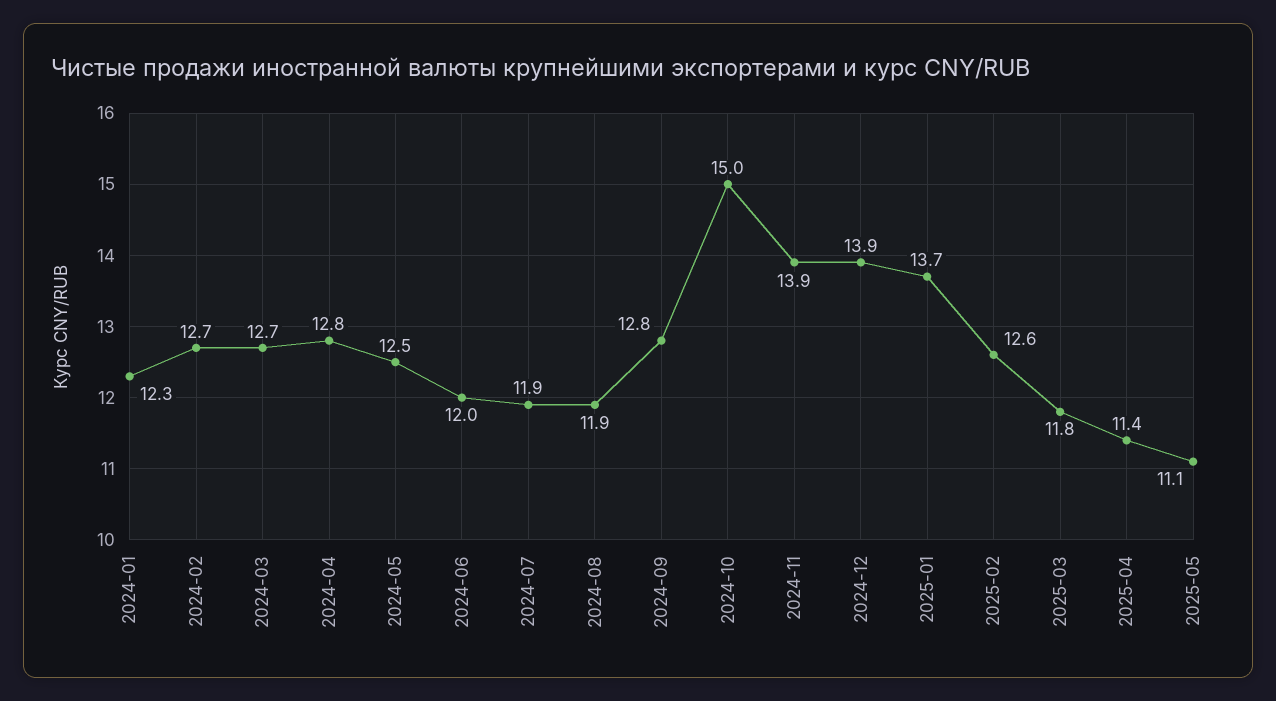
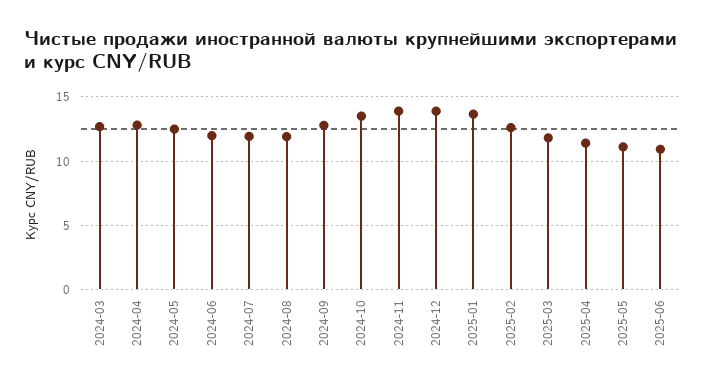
2024-01: 12.3 -> none
2024-02: 12.7 -> none
2024-10: 15 -> 13.5
2025-06: none -> 11

